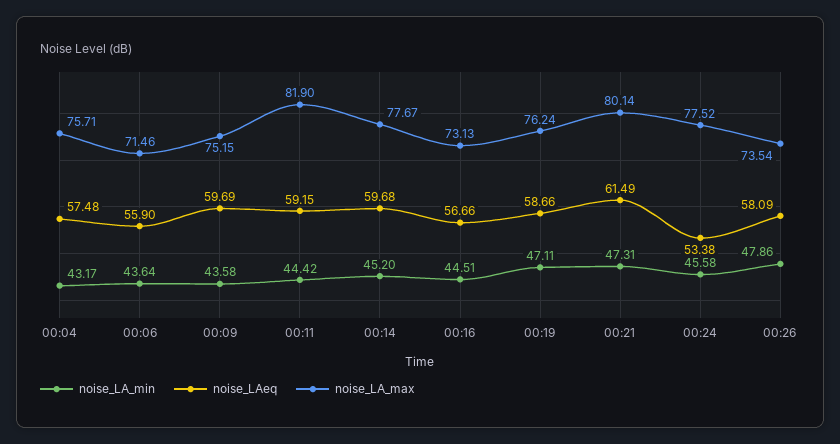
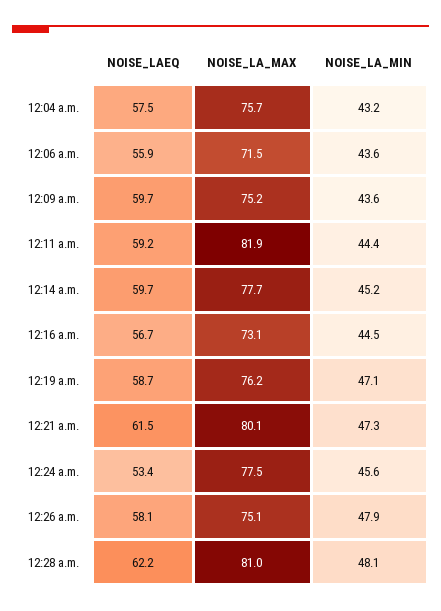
noise_LA_max, 00:26: 73.54 -> 75.1
noise_LAeq, 12:28 a.m.: none -> 62.2
noise_LA_max, 12:28 a.m.: none -> 81
noise_LA_min, 12:28 a.m.: none -> 48.1

